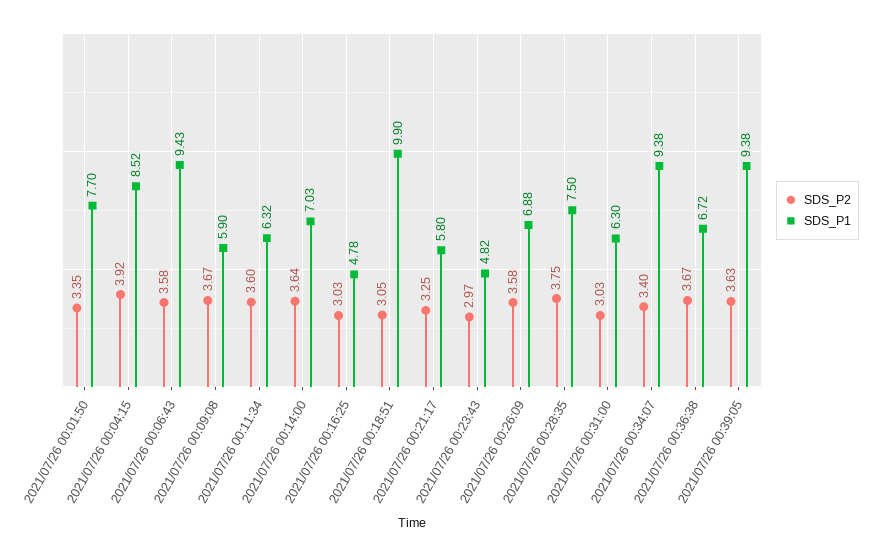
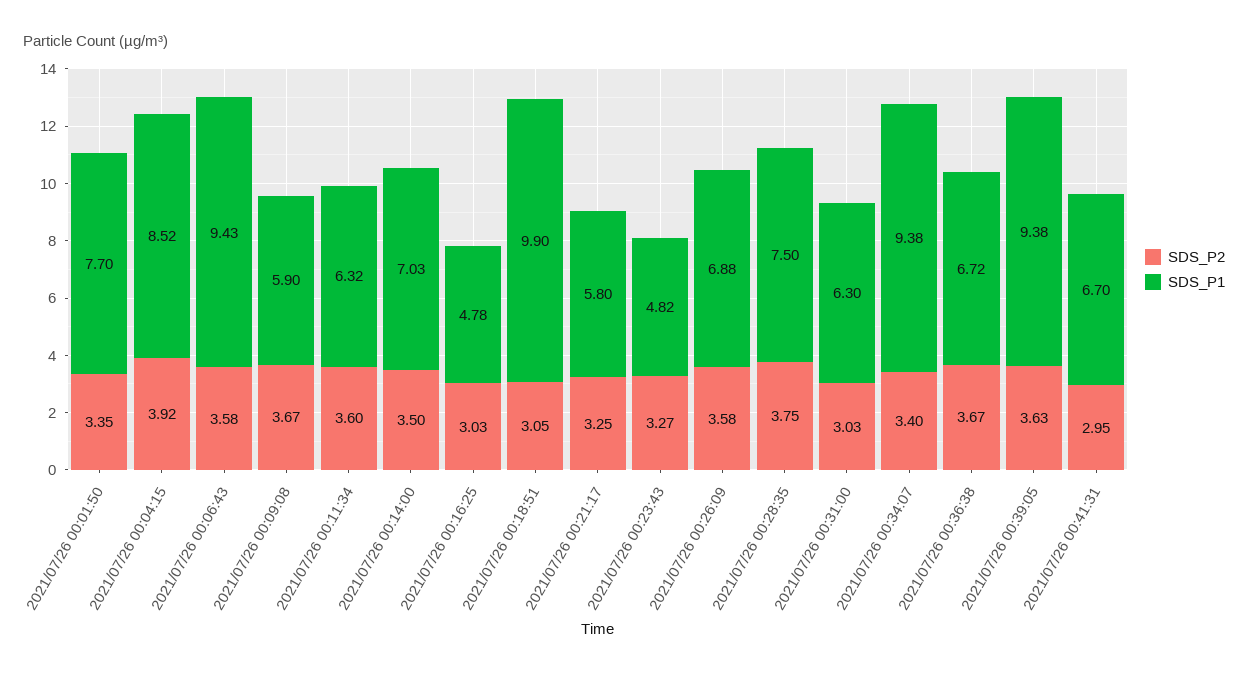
SDS_P2, 2021/07/26 00:14:00: 3.64 -> 3.5
SDS_P2, 2021/07/26 00:23:43: 2.97 -> 3.27
SDS_P2, 2021/07/26 00:41:31: none -> 2.95
SDS_P1, 2021/07/26 00:41:31: none -> 6.7

